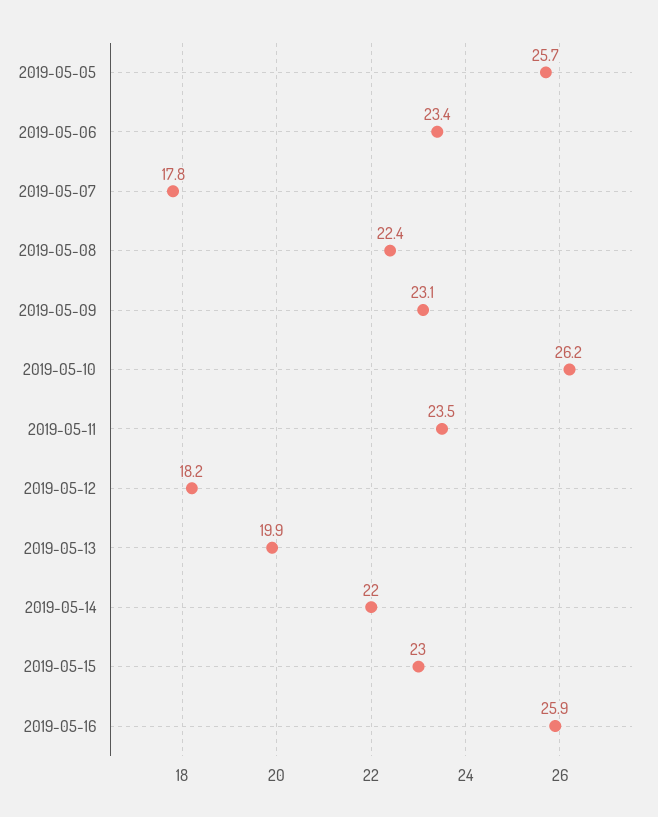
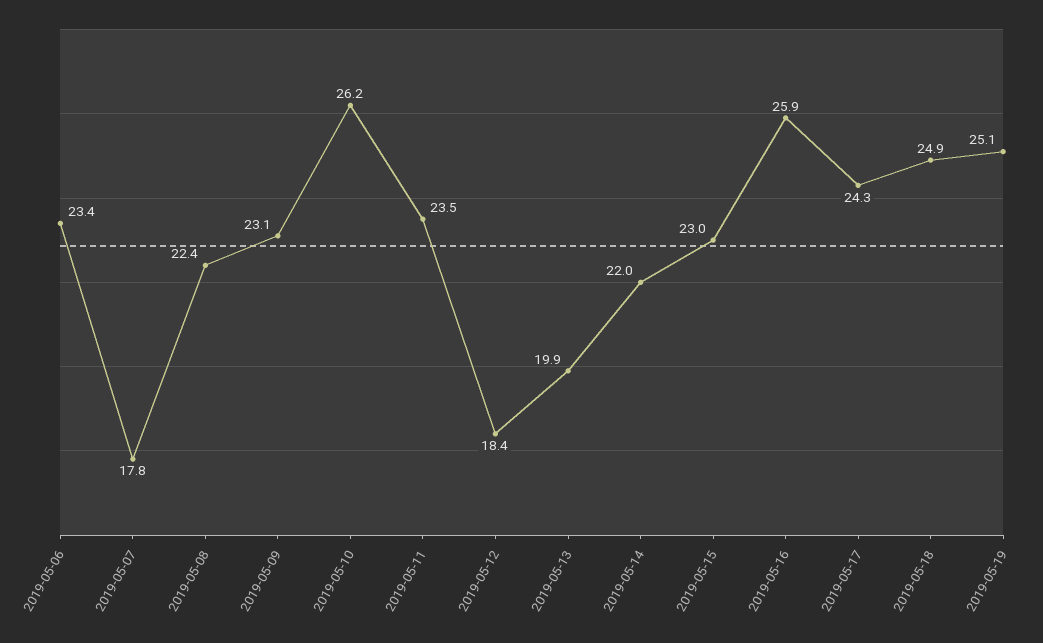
2019-05-05: 25.7 -> none
2019-05-12: 18.2 -> 18.4
2019-05-17: none -> 24.3
2019-05-18: none -> 24.9
2019-05-19: none -> 25.1

